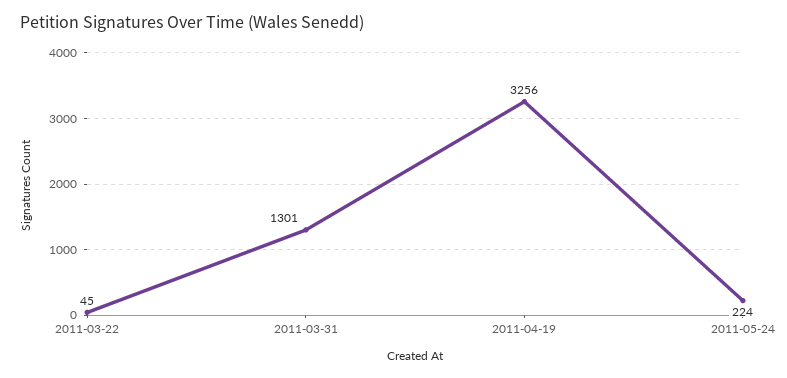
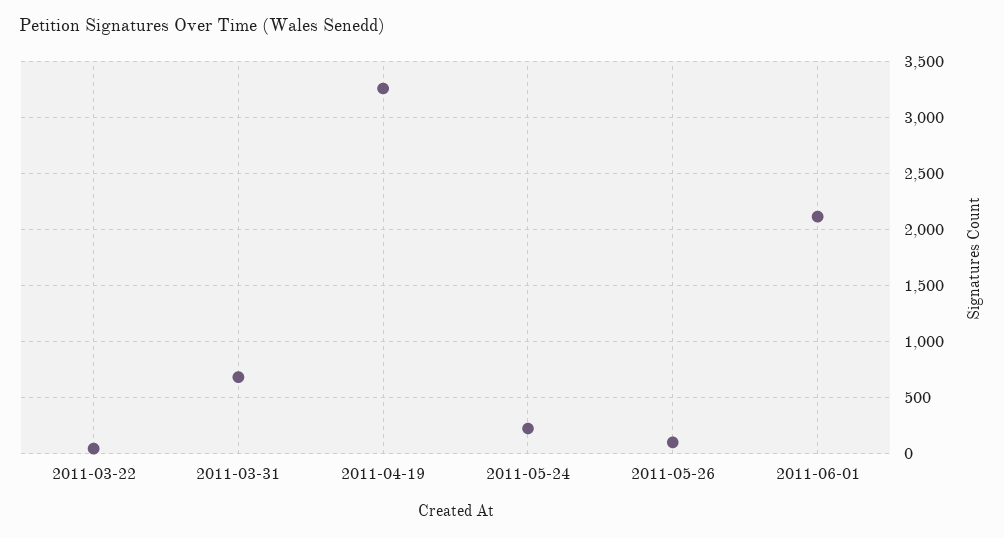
2011-03-31: 1301 -> 700
2011-05-26: none -> 100
2011-06-01: none -> 2100

